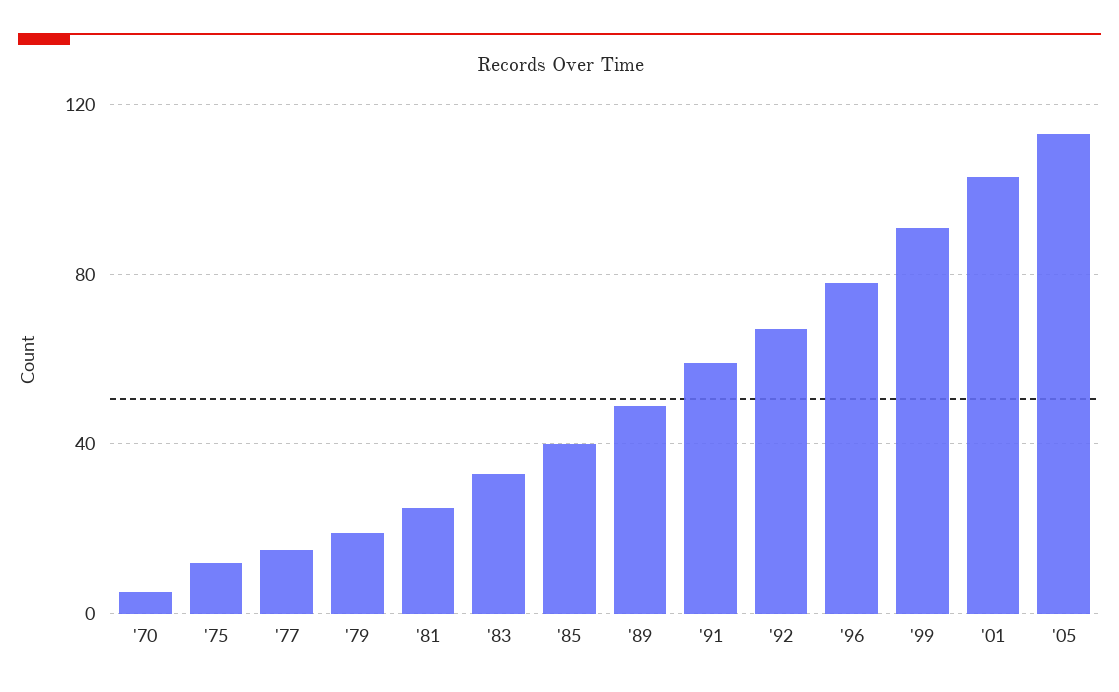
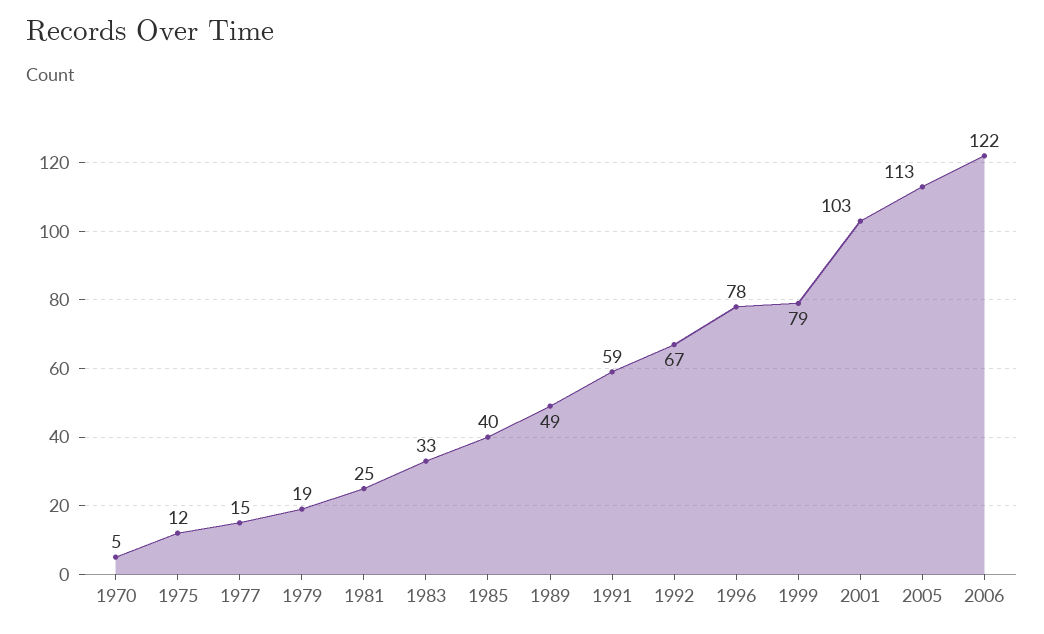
'99: 90 -> 79
2006: none -> 122

